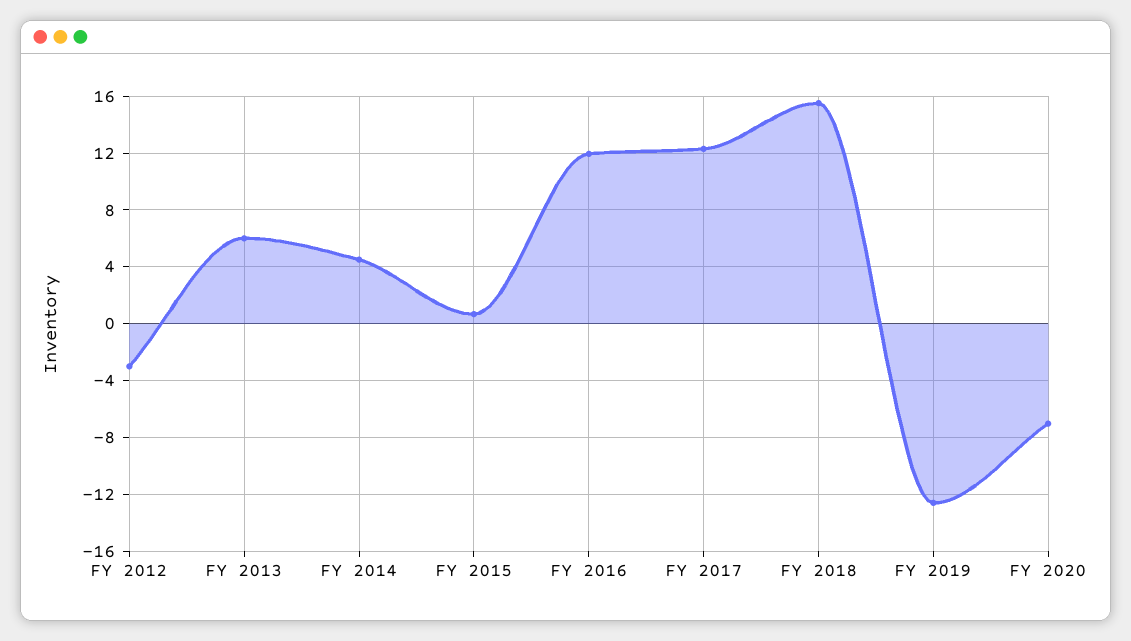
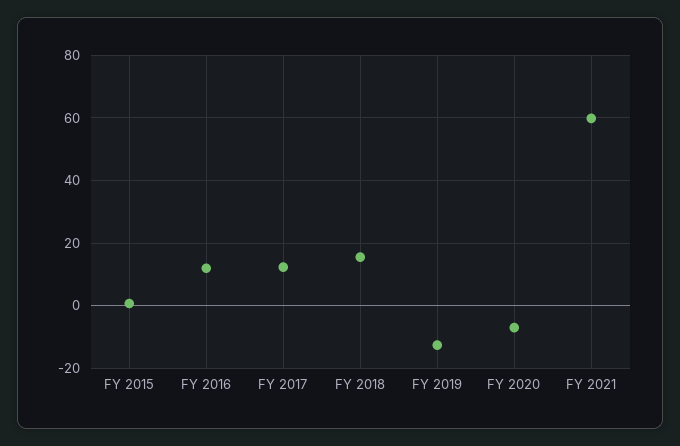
FY 2012: -3 -> none
FY 2013: 6 -> none
FY 2014: 4.5 -> none
FY 2021: none -> 60

